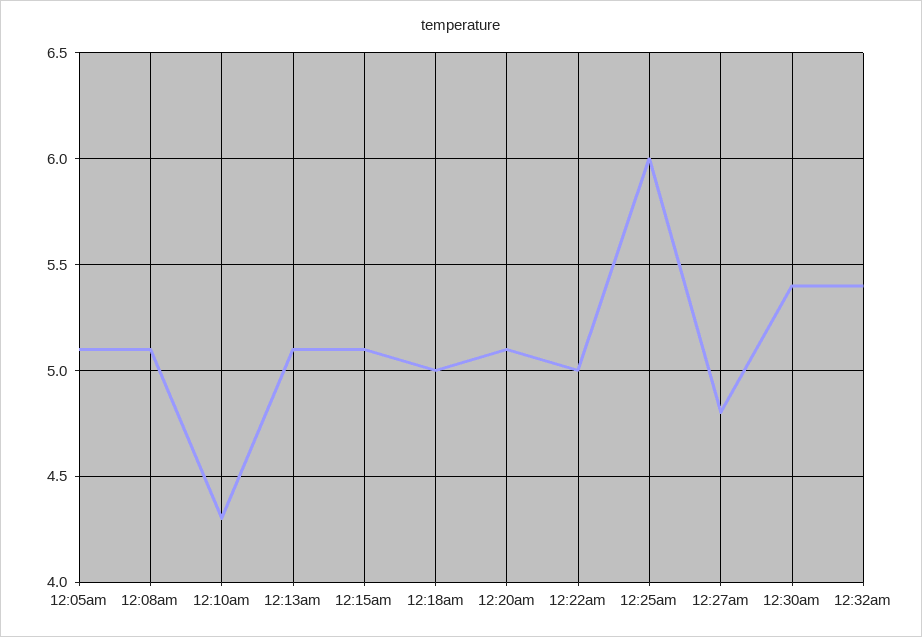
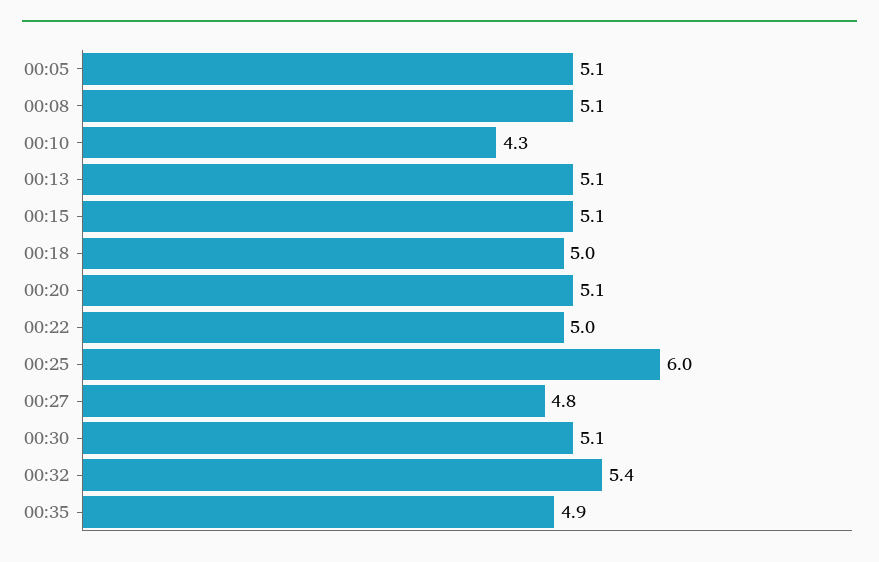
12:30am: 5.4 -> 5.1
00:35: none -> 4.9

